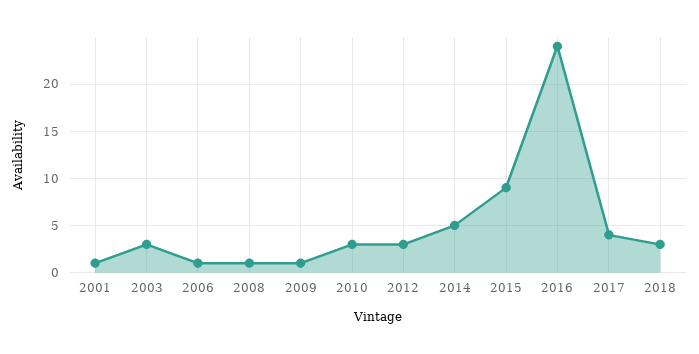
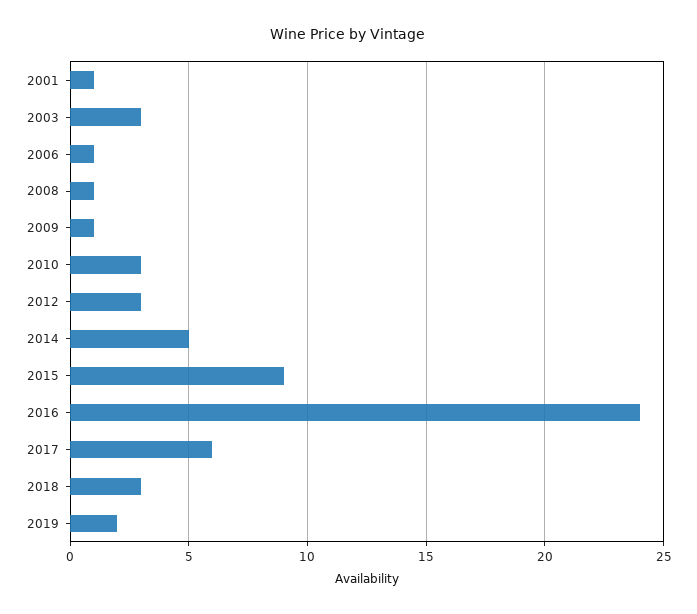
2017: 4 -> 6
2019: none -> 2

